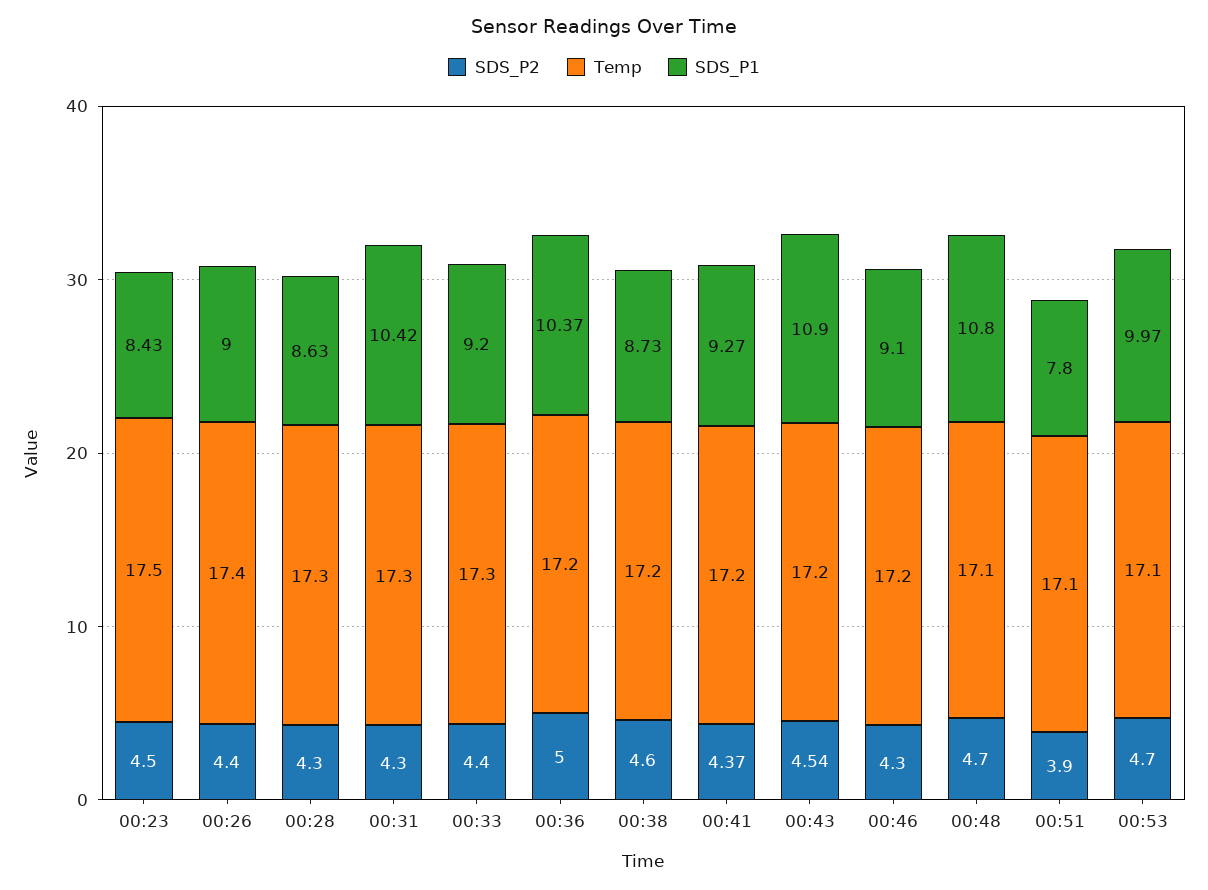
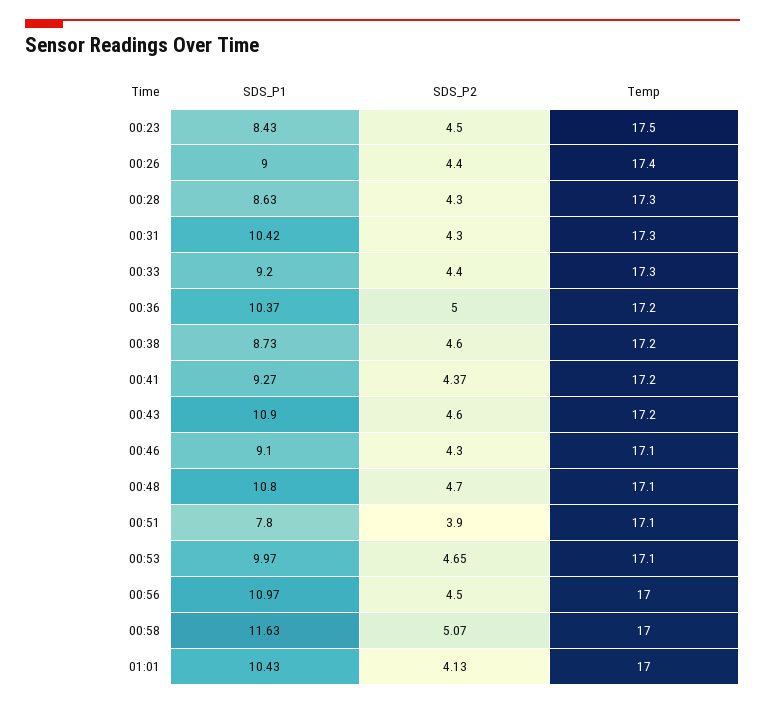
SDS_P2, 00:43: 4.54 -> 4.6
Temp, 00:46: 17.2 -> 17.1
SDS_P2, 00:53: 4.7 -> 4.65
SDS_P1, 00:56: none -> 10.97
SDS_P2, 00:56: none -> 4.5
Temp, 00:56: none -> 17
SDS_P1, 00:58: none -> 11.63
SDS_P2, 00:58: none -> 5.07
Temp, 00:58: none -> 17
SDS_P1, 01:01: none -> 10.43
SDS_P2, 01:01: none -> 4.13
Temp, 01:01: none -> 17

